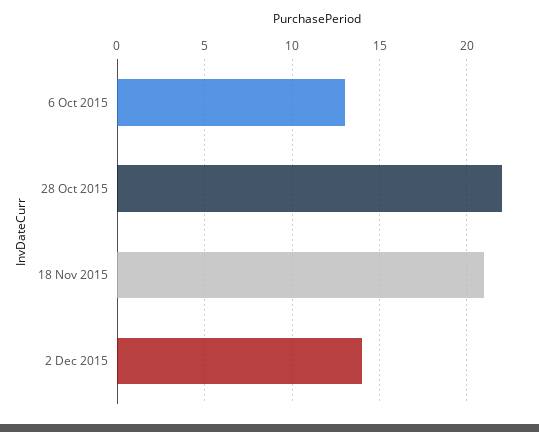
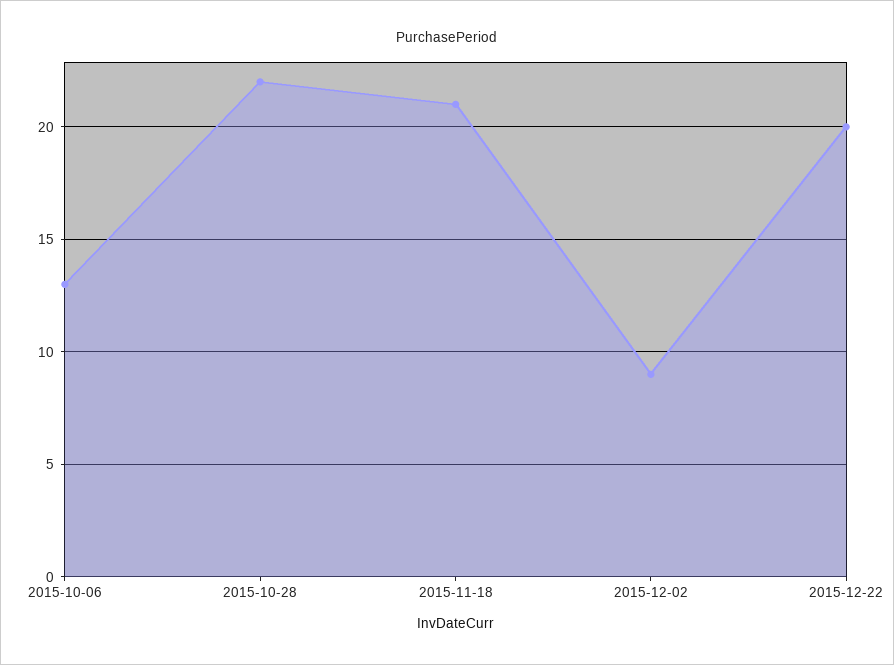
2 Dec 2015: 14 -> 9
2015-12-22: none -> 20

